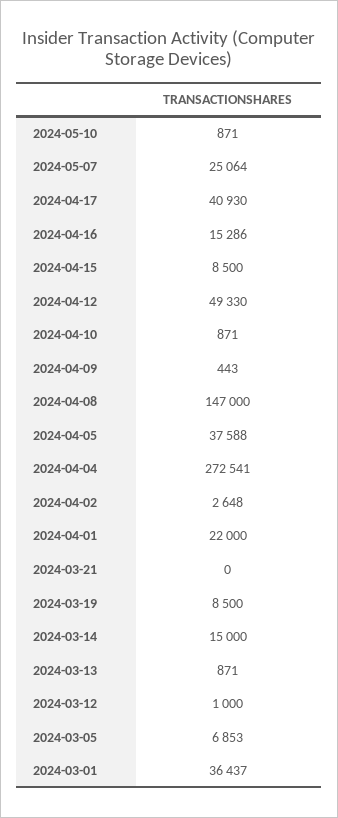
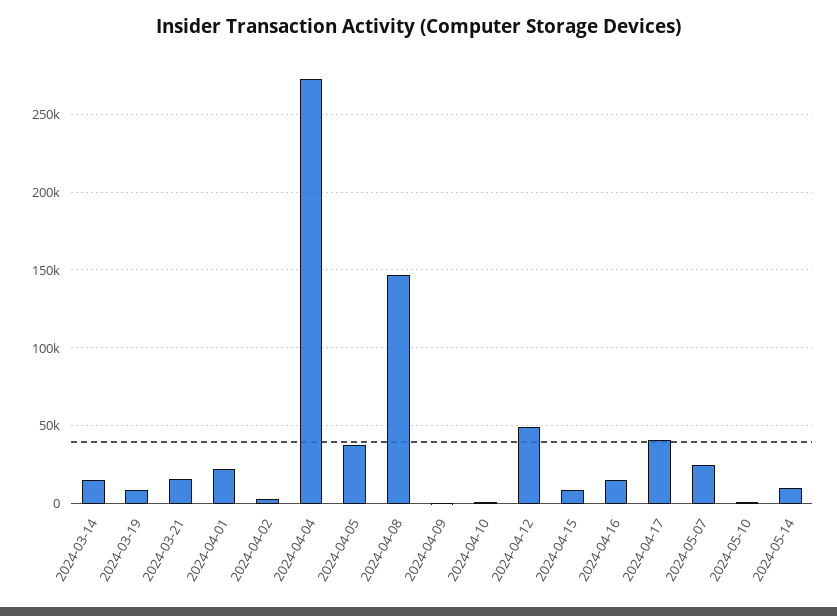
2024-03-21: 0 -> 15000
2024-03-13: 871 -> none
2024-03-12: 1000 -> none
2024-03-05: 6853 -> none
2024-03-01: 36437 -> none
2024-05-14: none -> 10000

